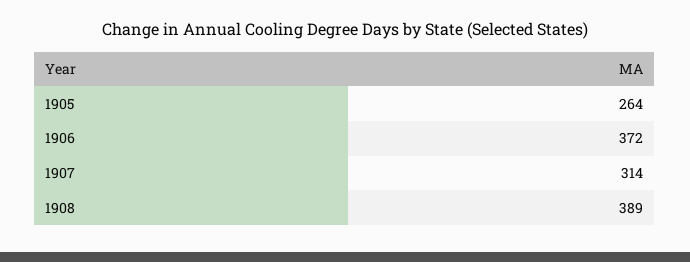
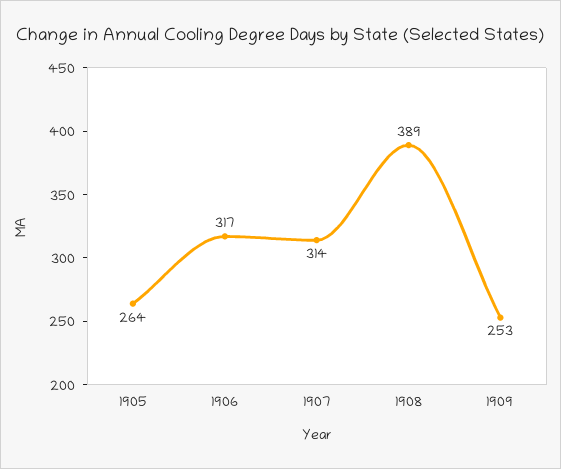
1906: 372 -> 317
1909: none -> 253

